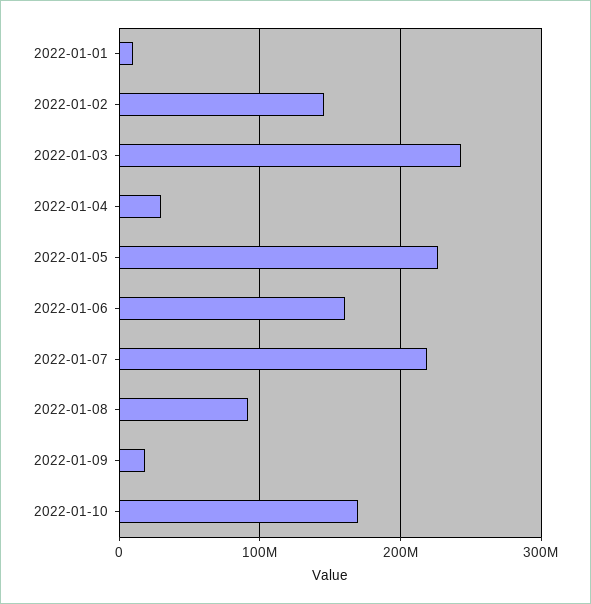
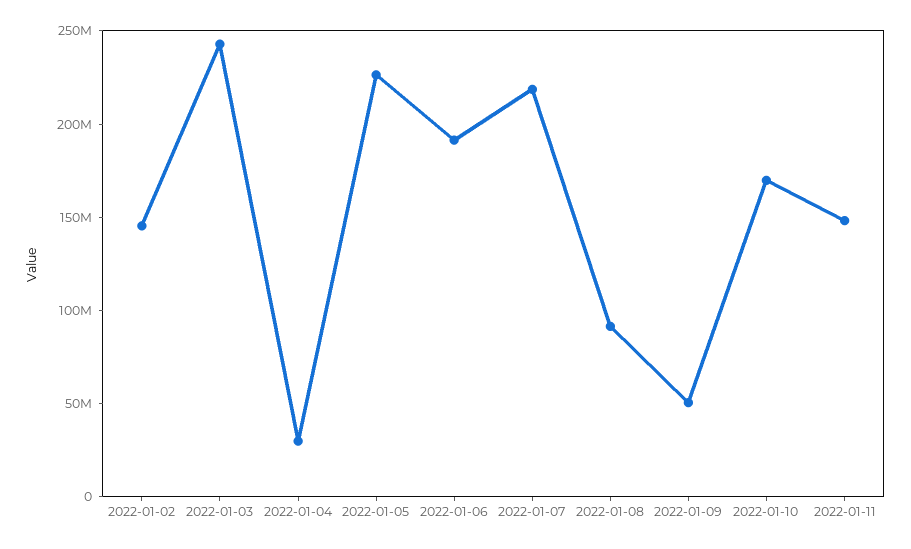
2022-01-01: 10000000 -> none
2022-01-06: 160000000 -> 190000000
2022-01-09: 20000000 -> 50000000
2022-01-11: none -> 150000000

